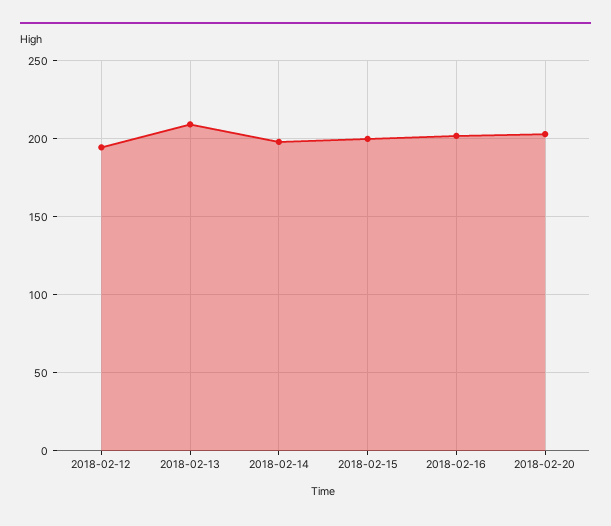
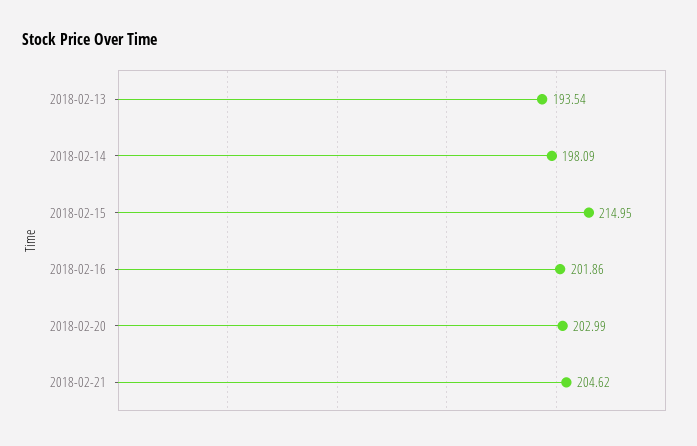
2018-02-12: 195 -> none
2018-02-13: 210 -> 193.54
2018-02-15: 200 -> 214.95
2018-02-21: none -> 204.62

